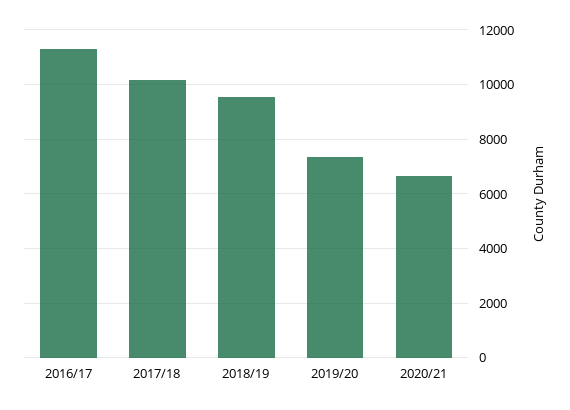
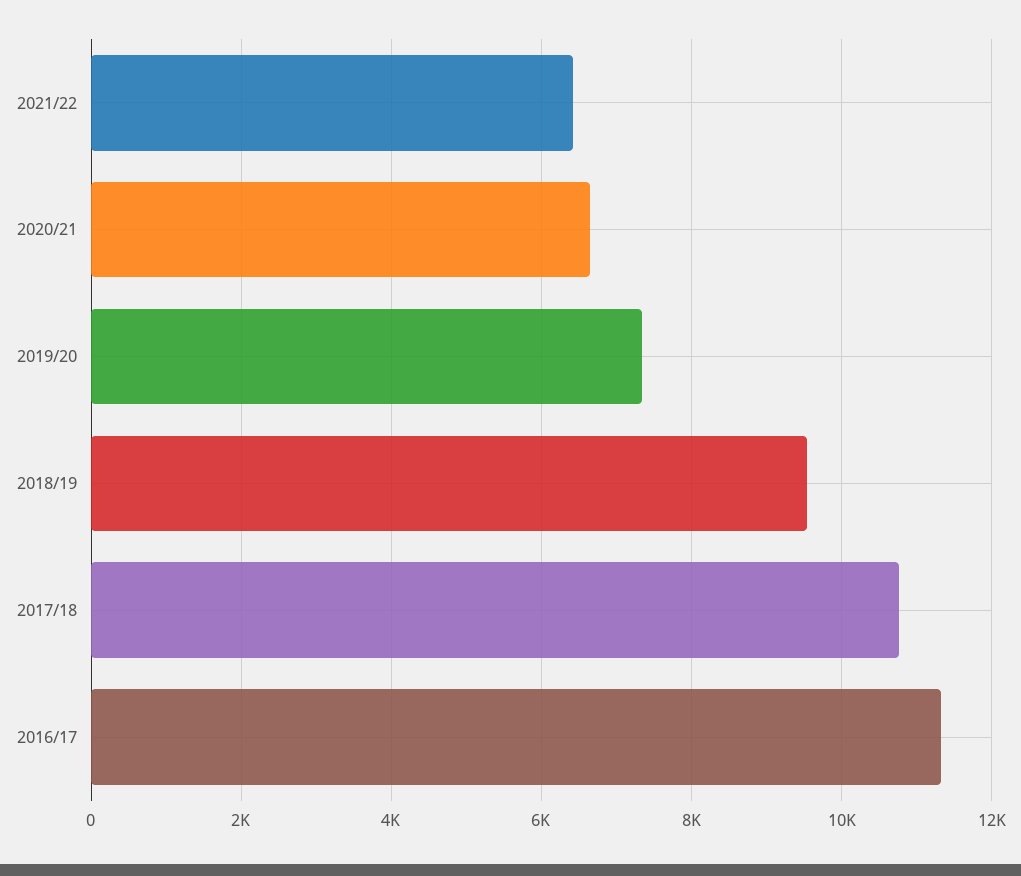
2017/18: 10250 -> 10800
2021/22: none -> 6400

